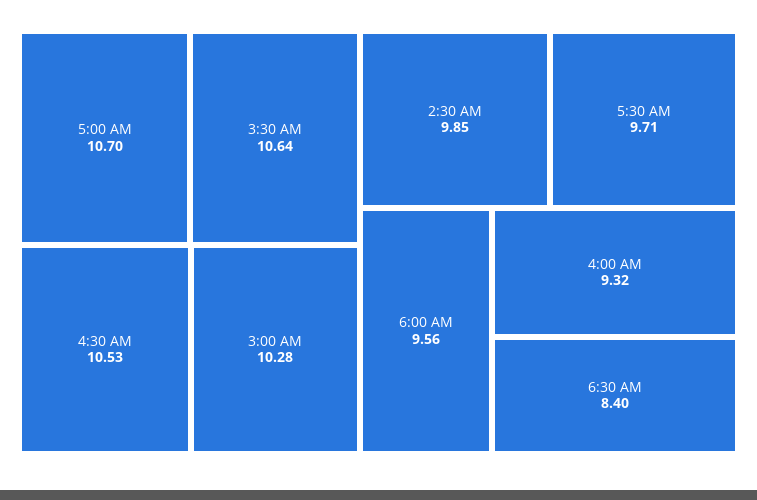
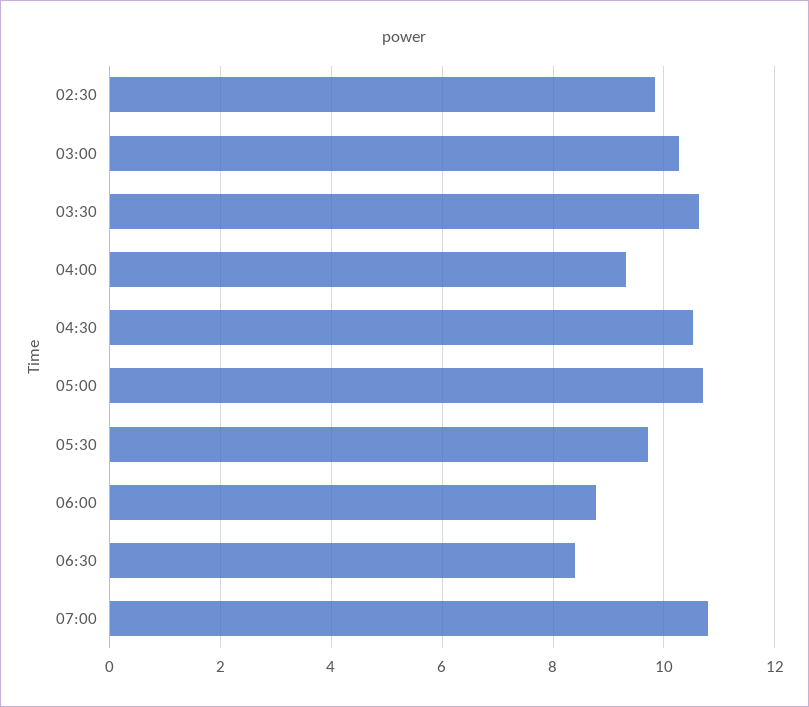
6:00 AM: 9.56 -> 8.8
07:00: none -> 10.8

